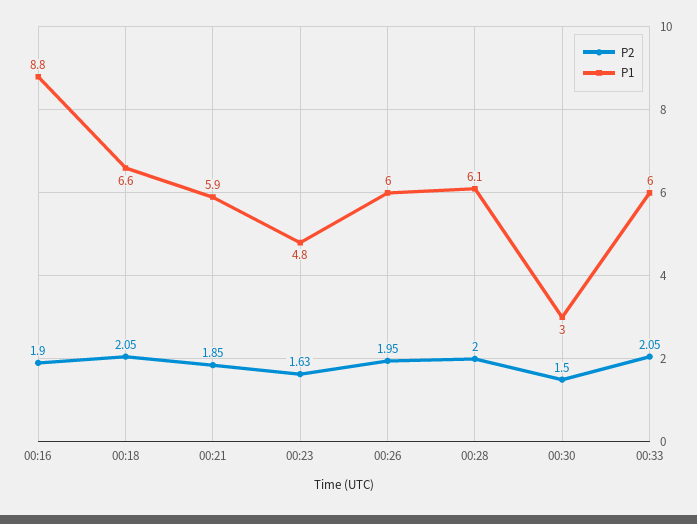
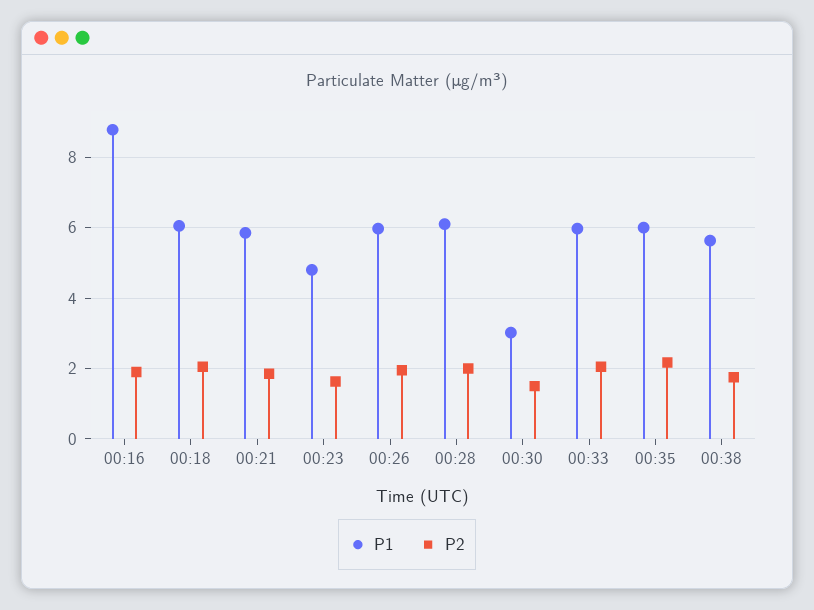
P1, 00:18: 6.6 -> 6
P1, 00:35: none -> 6
P2, 00:35: none -> 2.2
P1, 00:38: none -> 5.6
P2, 00:38: none -> 1.8

